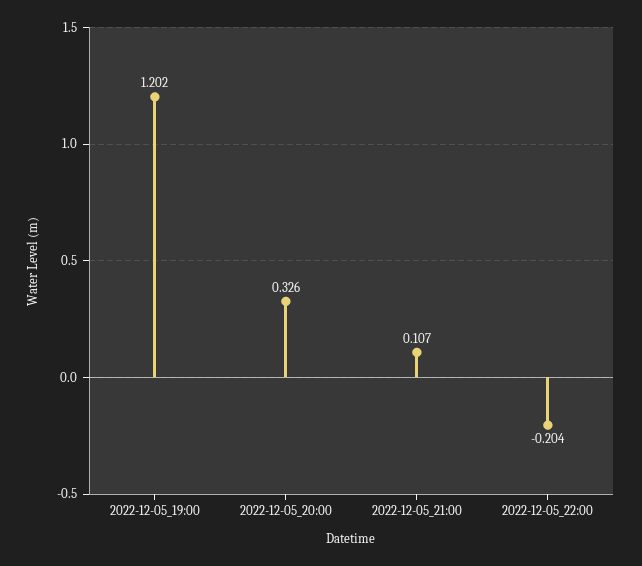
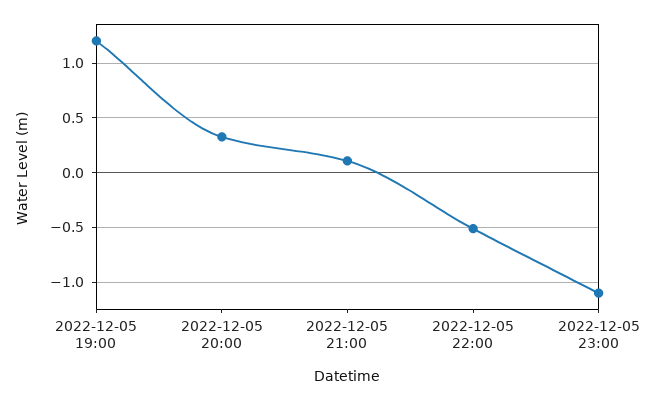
2022-12-05_22:00: -0.204 -> -0.5
2022-12-05 23:00: none -> -1.1

